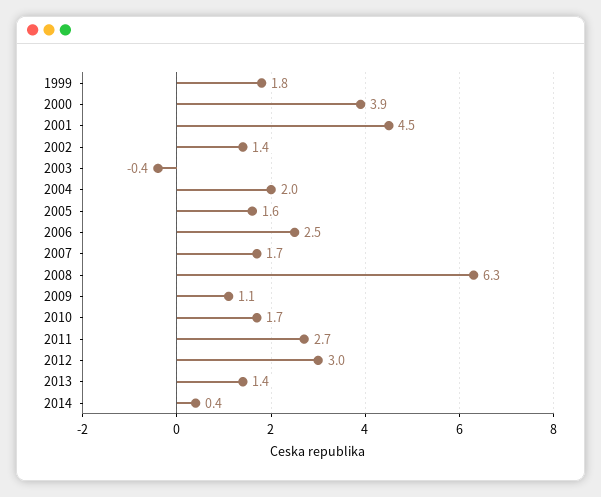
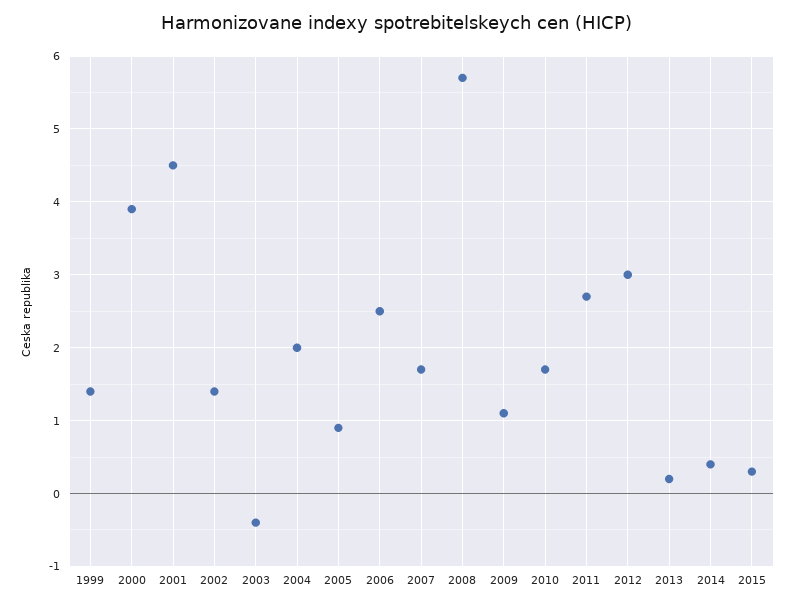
1999: 1.8 -> 1.4
2005: 1.6 -> 0.9
2008: 6.3 -> 5.7
2013: 1.4 -> 0.2
2015: none -> 0.3

